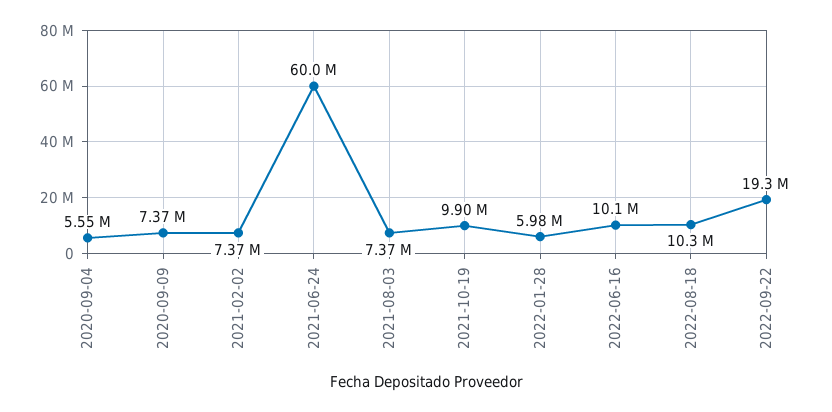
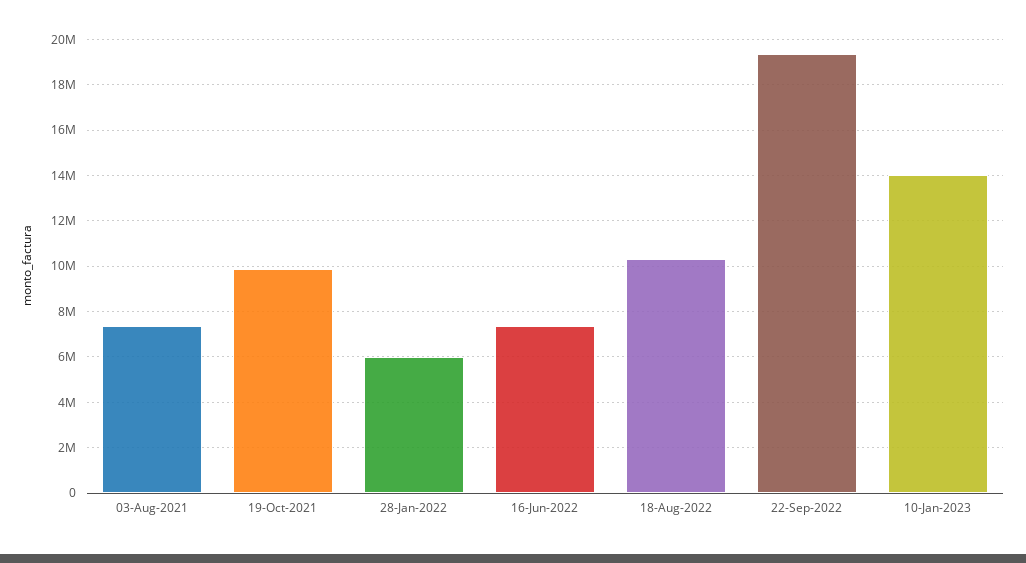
2020-09-04: 5550000 -> none
2020-09-09: 7370000 -> none
2021-02-02: 7370000 -> none
2021-06-24: 60000000 -> none
2022-06-16: 10100000 -> 7500000
10-Jan-2023: none -> 14000000

